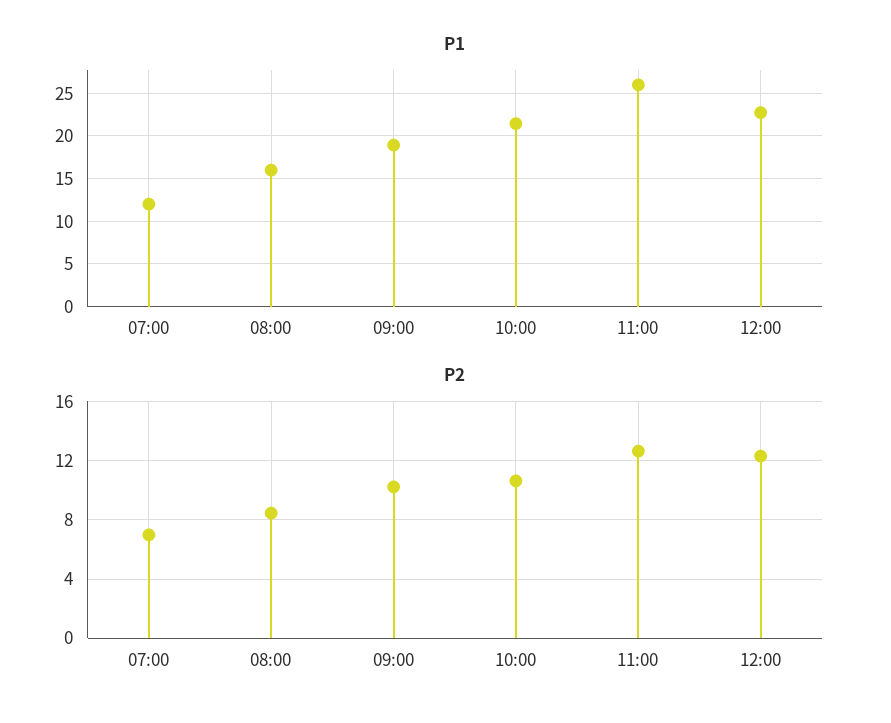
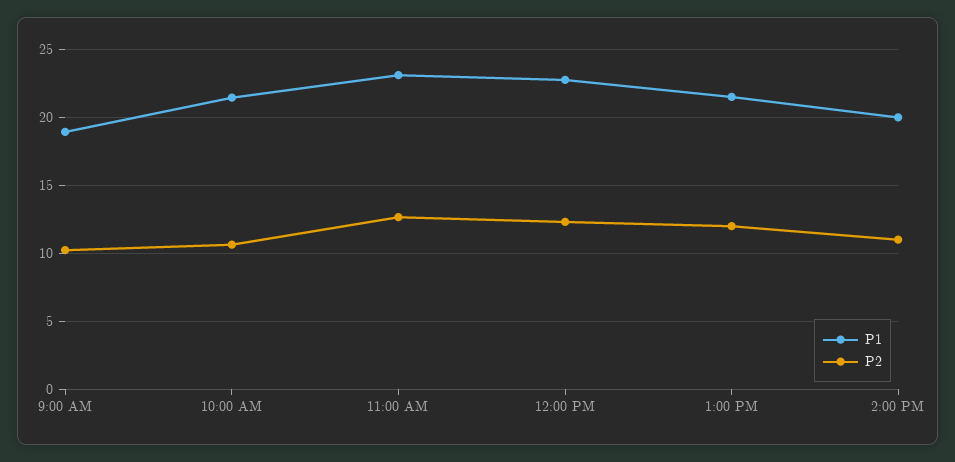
P1, 07:00: 12 -> none
P1, 08:00: 16 -> none
P1, 11:00: 26 -> 23
P2, 07:00: 7 -> none
P2, 08:00: 8.5 -> none
P1, 1:00 PM: none -> 21.5
P2, 1:00 PM: none -> 12
P1, 2:00 PM: none -> 20
P2, 2:00 PM: none -> 11

